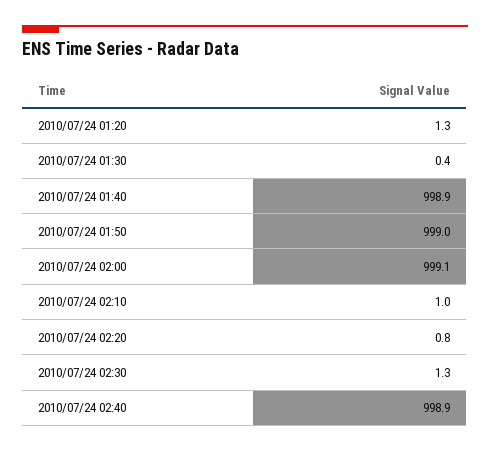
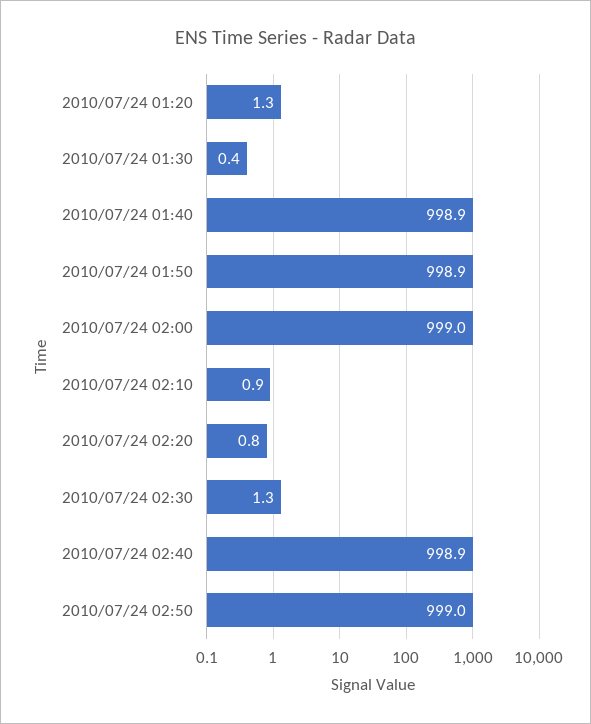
2010/07/24 01:50: 999 -> 998.9
2010/07/24 02:00: 999.1 -> 999
2010/07/24 02:10: 1 -> 0.9
2010/07/24 02:50: none -> 999

